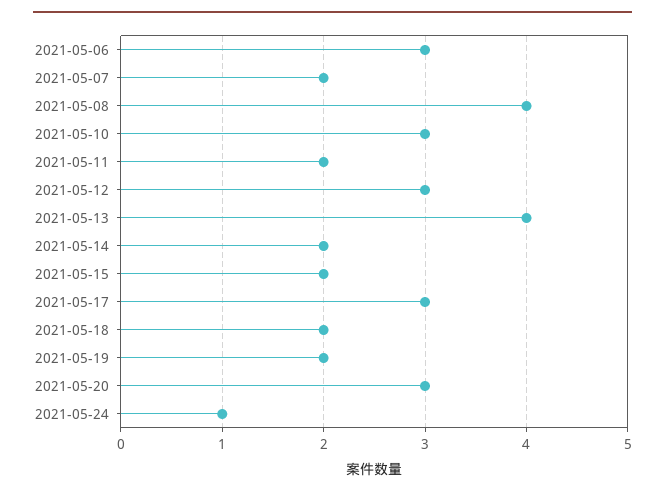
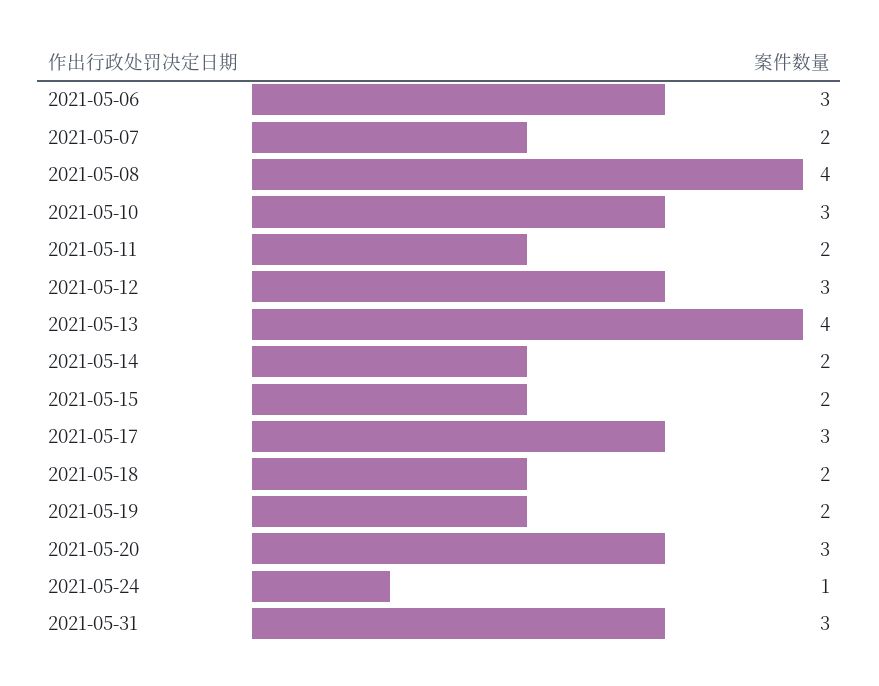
2021-05-31: none -> 3

